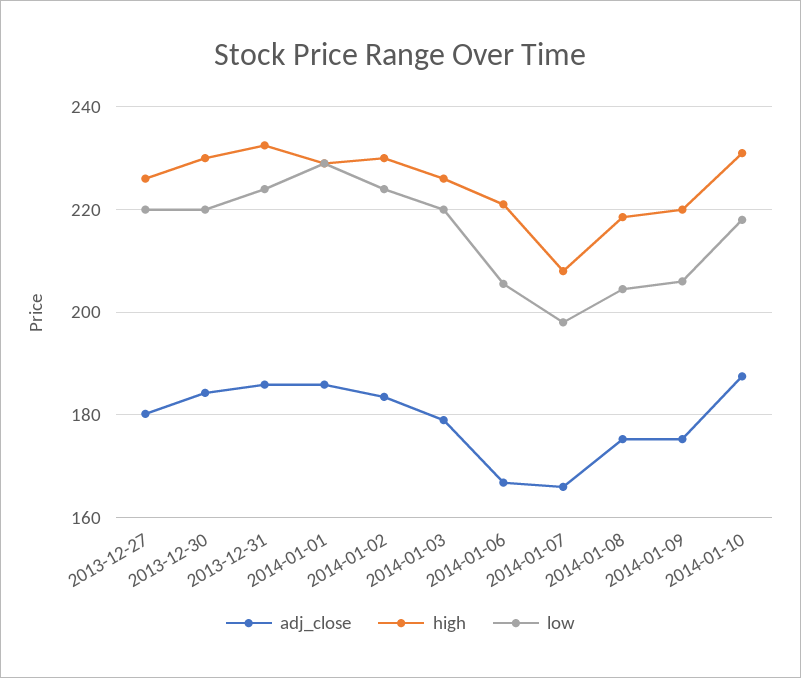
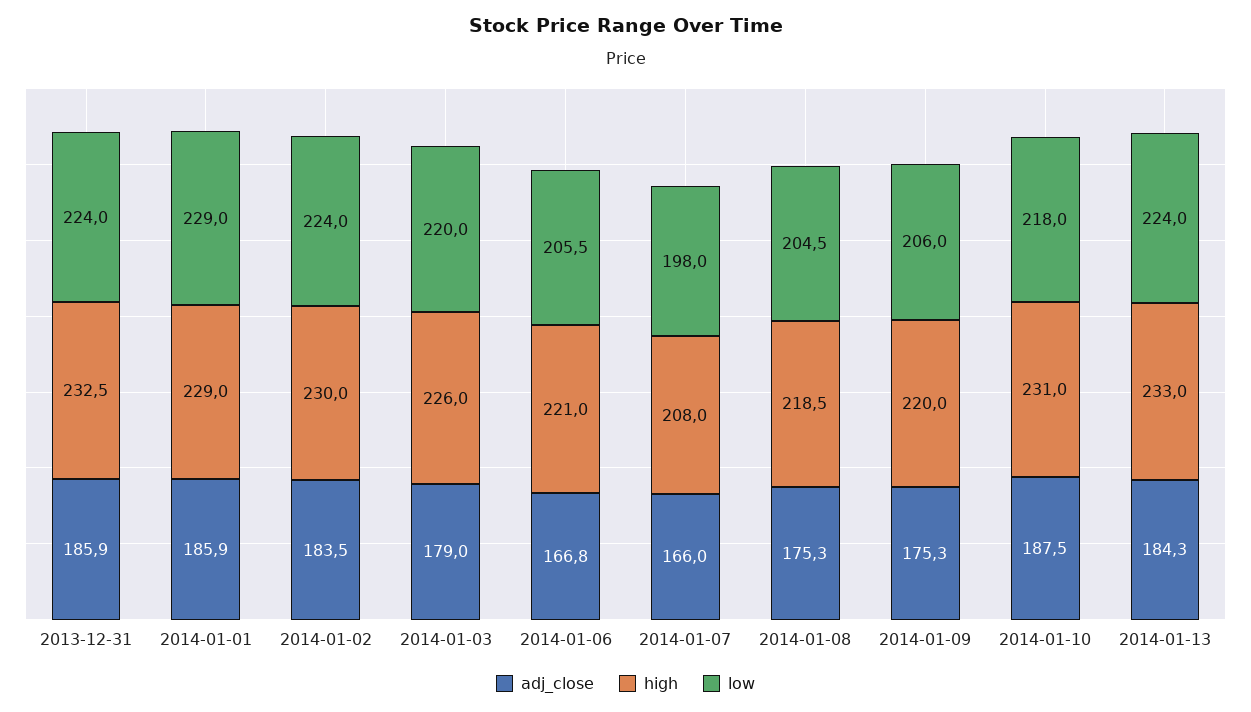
adj_close, 2013-12-27: 180 -> none
high, 2013-12-27: 226 -> none
low, 2013-12-27: 220 -> none
adj_close, 2013-12-30: 184 -> none
high, 2013-12-30: 230 -> none
low, 2013-12-30: 220 -> none
adj_close, 2014-01-13: none -> 184.3
high, 2014-01-13: none -> 233
low, 2014-01-13: none -> 224

